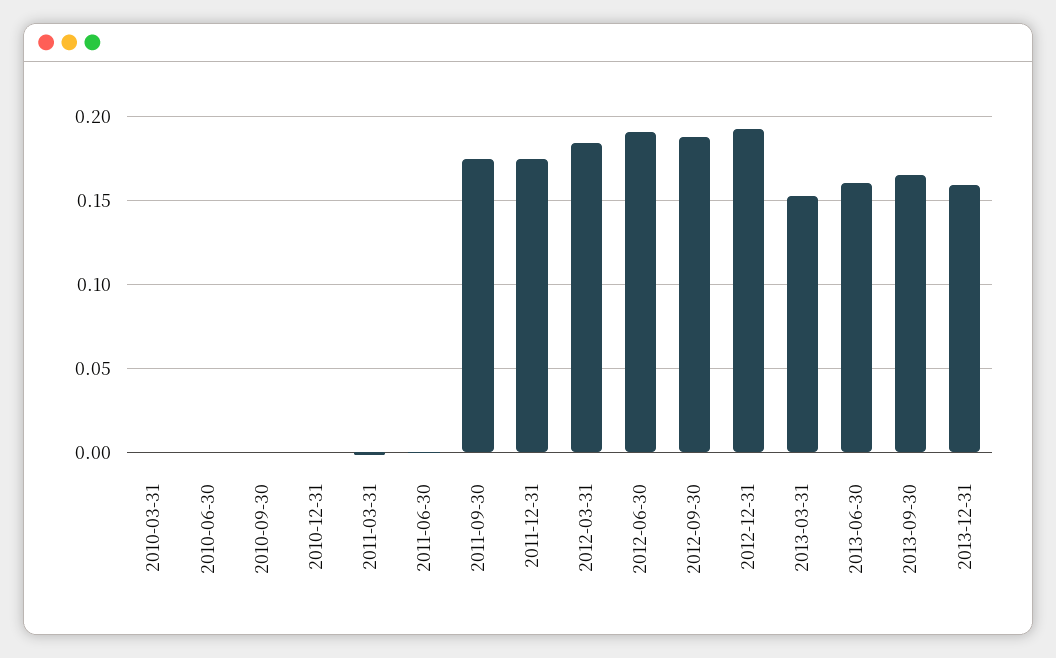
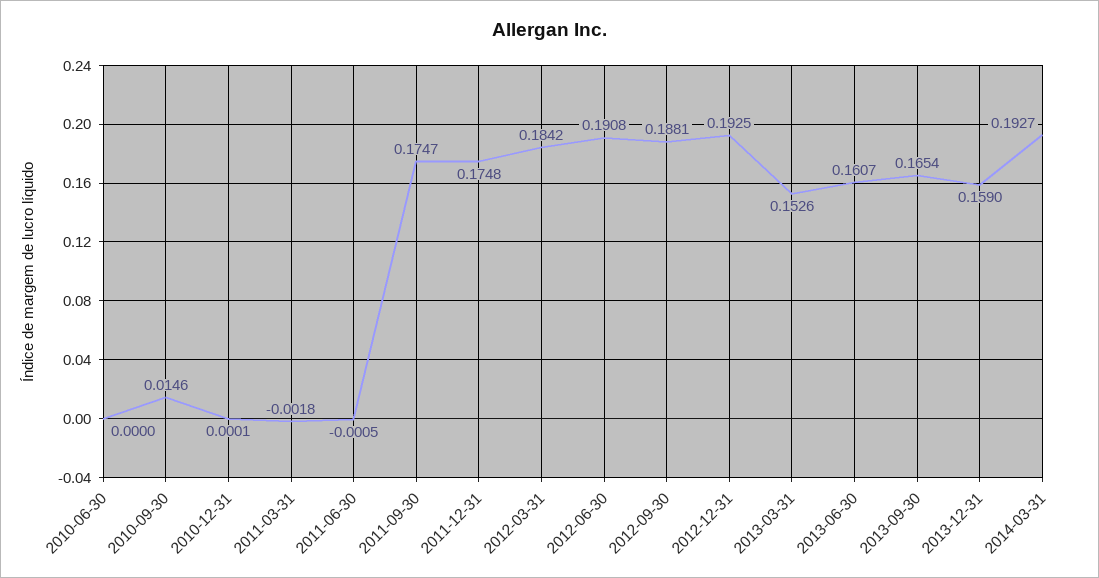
2010-03-31: 0 -> none
2010-09-30: 0 -> 0.0146
2014-03-31: none -> 0.1927

